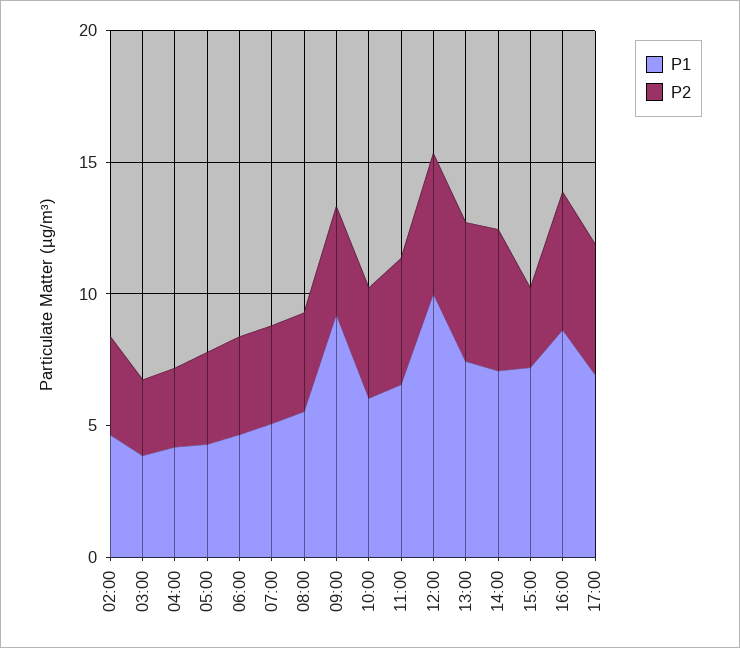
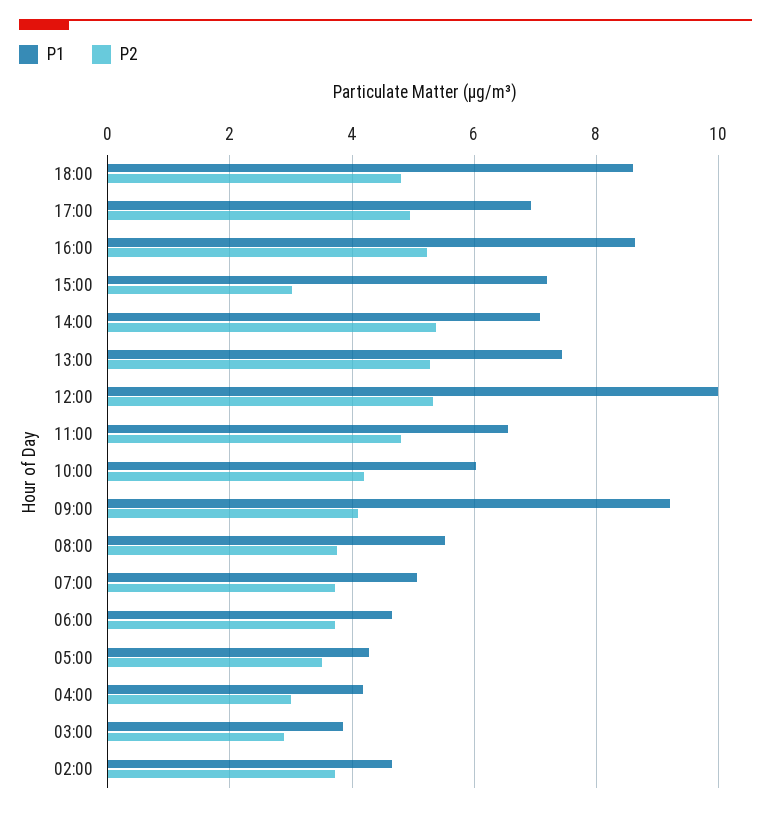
P1, 18:00: none -> 8.6
P2, 18:00: none -> 4.8

